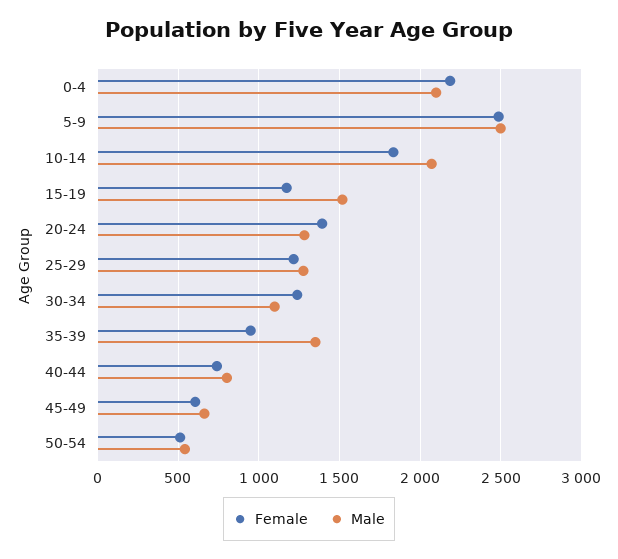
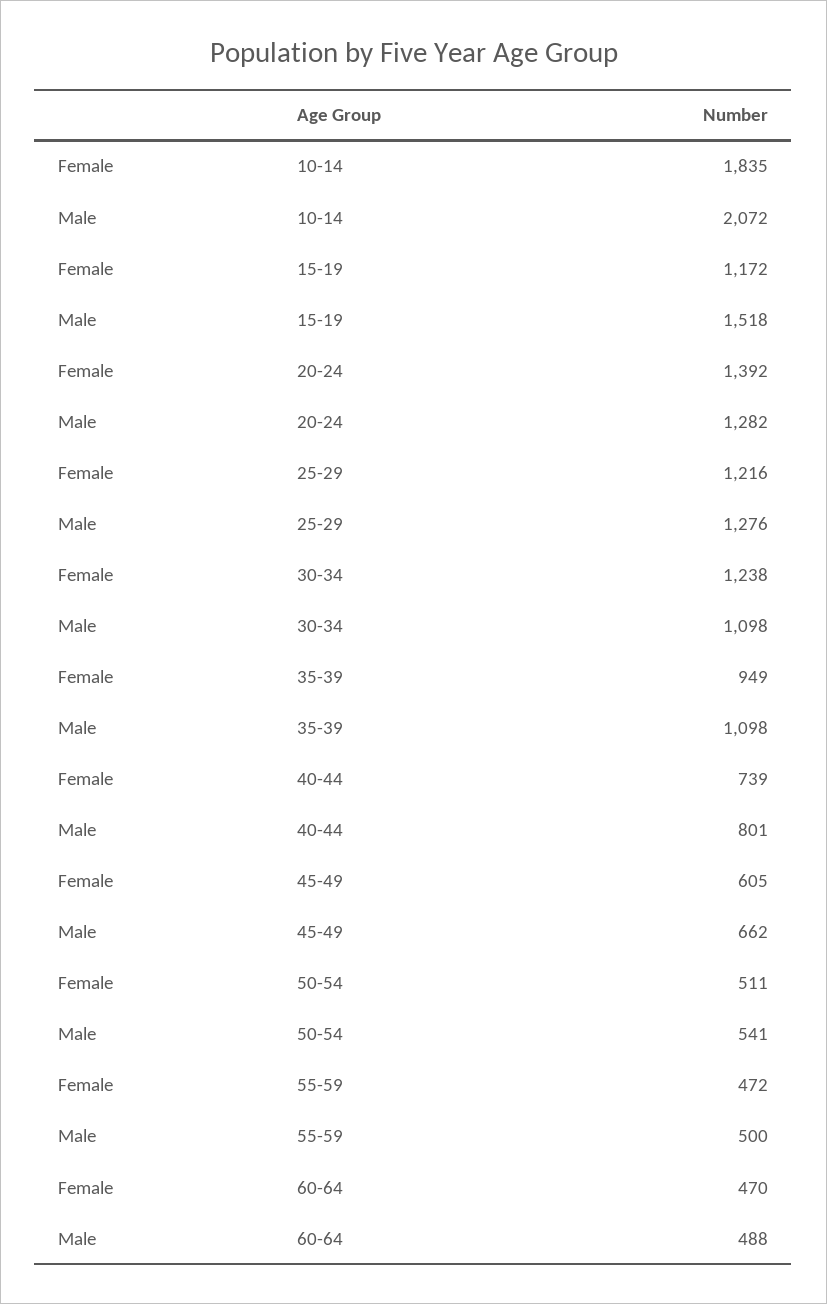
Female, 0-4: 2200 -> none
Male, 0-4: 2100 -> none
Female, 5-9: 2500 -> none
Male, 5-9: 2500 -> none
Male, 35-39: 1350 -> 1098
Female, 55-59: none -> 472
Male, 55-59: none -> 500
Female, 60-64: none -> 470
Male, 60-64: none -> 488

